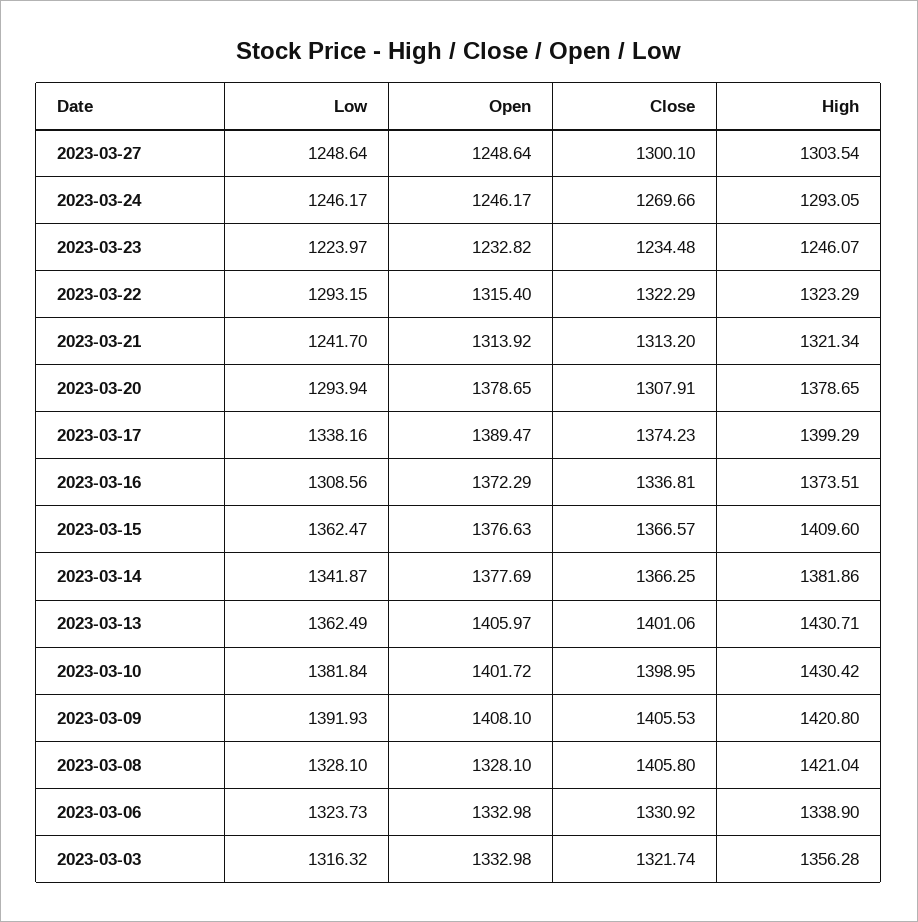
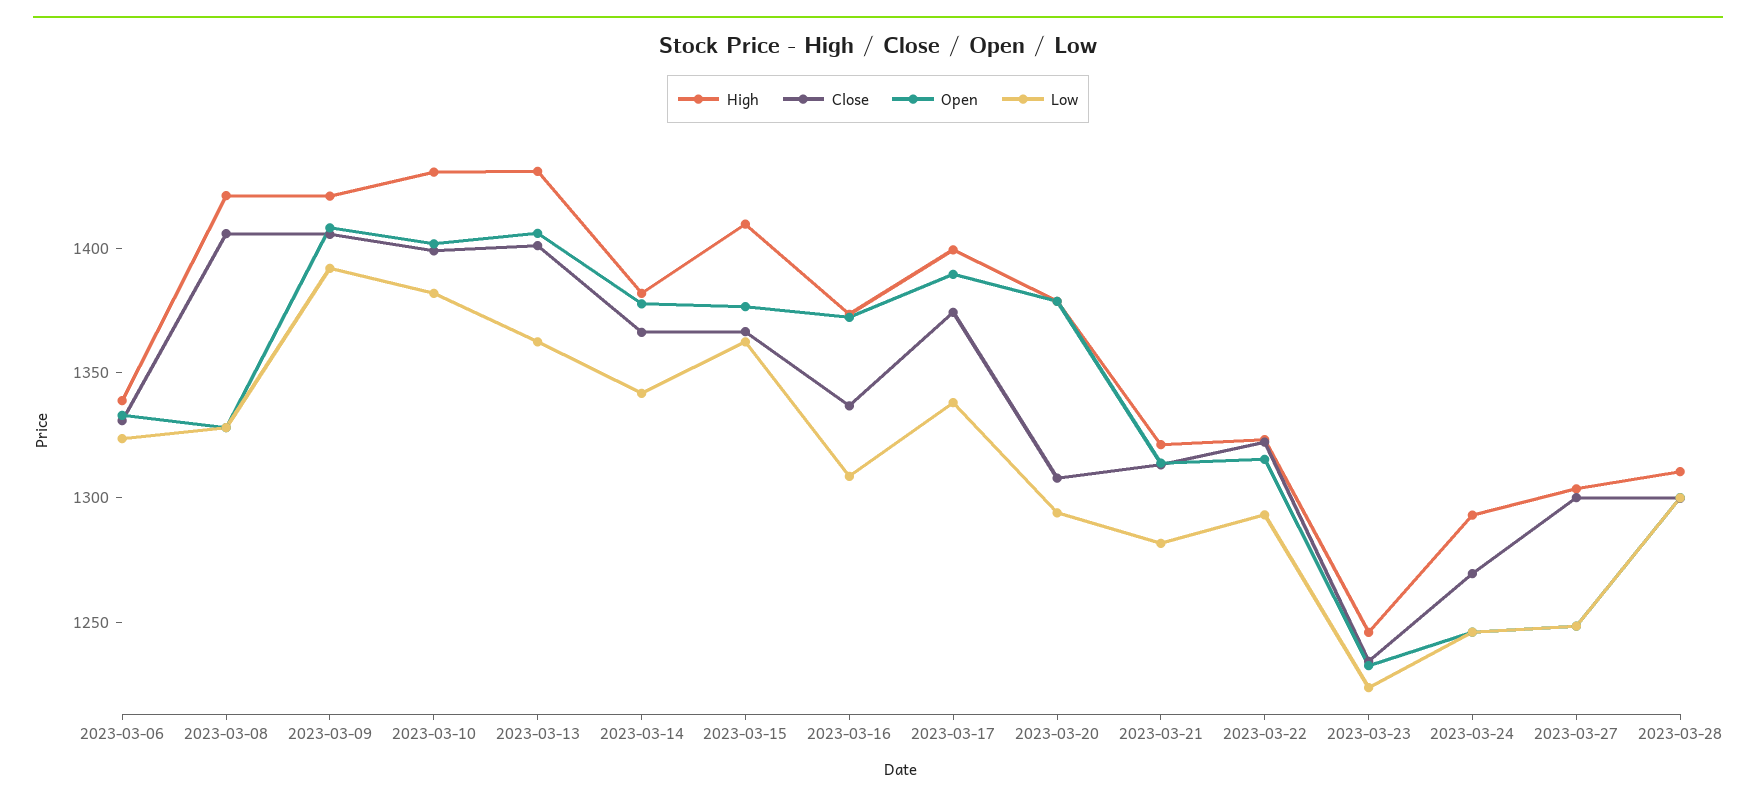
Low, 2023-03-21: 1241.7 -> 1280
Low, 2023-03-03: 1316.32 -> none
Open, 2023-03-03: 1332.98 -> none
Close, 2023-03-03: 1321.74 -> none
High, 2023-03-03: 1356.28 -> none
High, 2023-03-28: none -> 1310
Close, 2023-03-28: none -> 1300
Open, 2023-03-28: none -> 1300
Low, 2023-03-28: none -> 1300

